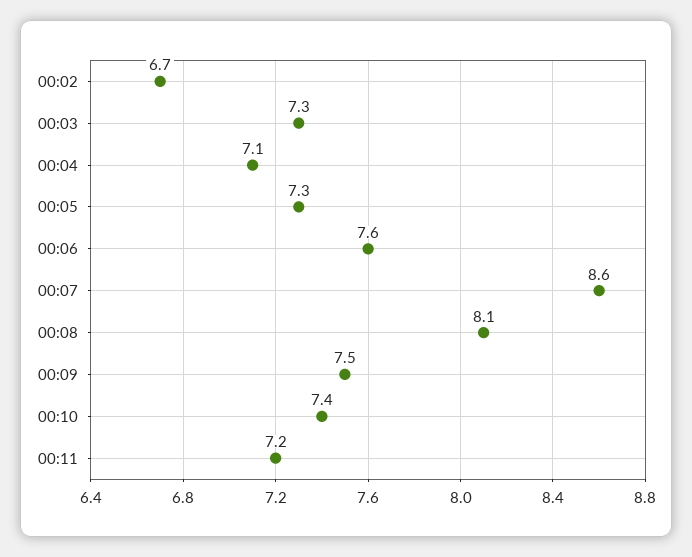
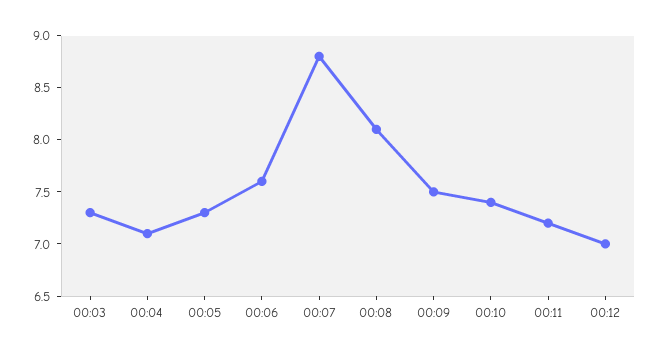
00:02: 6.7 -> none
00:07: 8.6 -> 8.8
00:12: none -> 7

